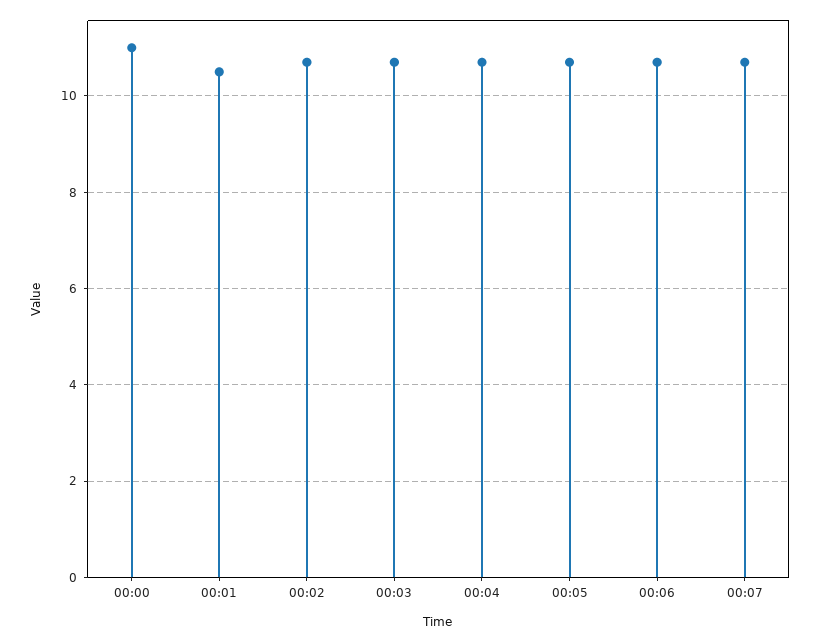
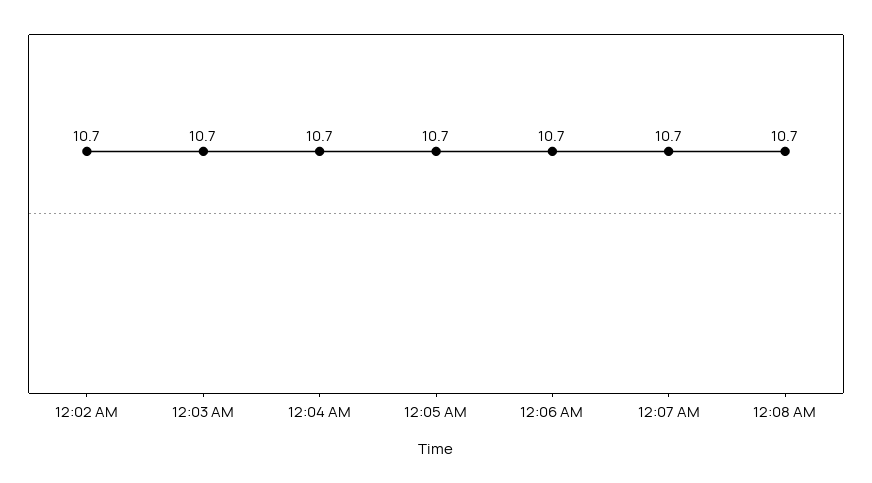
00:00: 11 -> none
00:01: 10.5 -> none
12:08 AM: none -> 10.7

